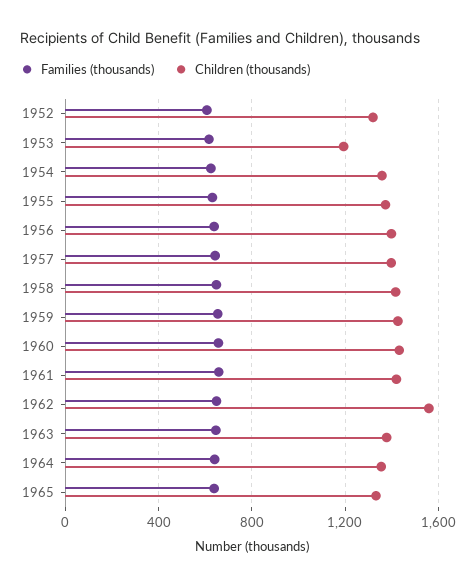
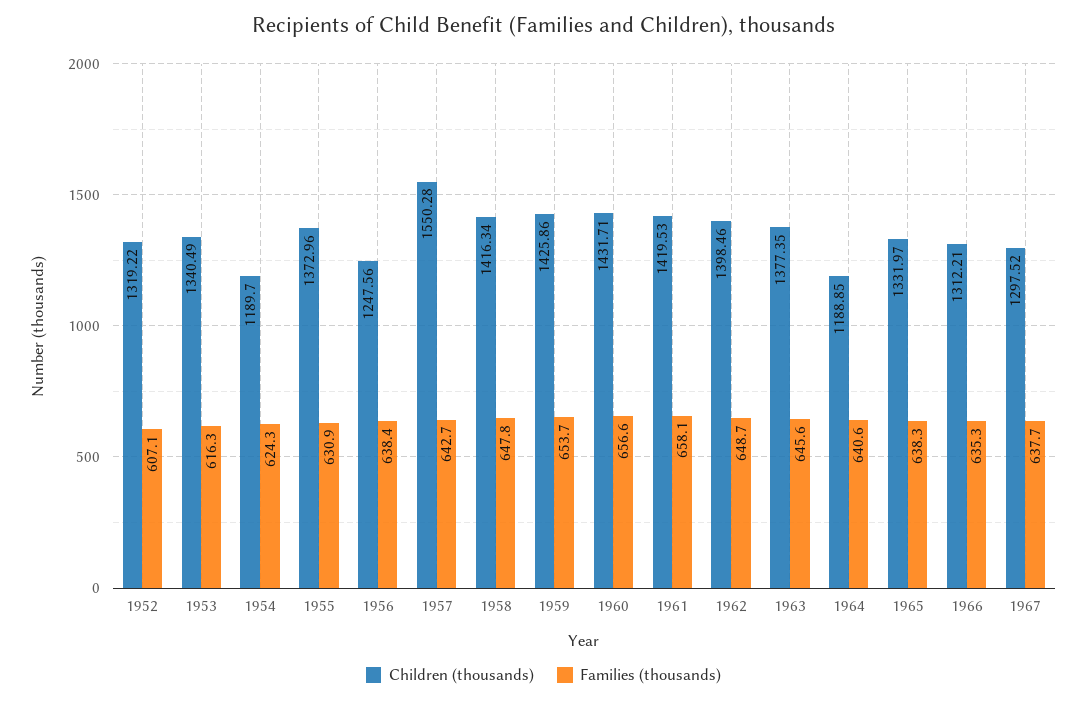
Children (thousands), 1953: 1200 -> 1340.49
Children (thousands), 1954: 1350 -> 1189.7
Children (thousands), 1956: 1400 -> 1247.56
Children (thousands), 1957: 1400 -> 1550.28
Children (thousands), 1962: 1550 -> 1398.46
Children (thousands), 1964: 1350 -> 1188.85
Children (thousands), 1966: none -> 1312.21
Families (thousands), 1966: none -> 635.3
Children (thousands), 1967: none -> 1297.52
Families (thousands), 1967: none -> 637.7

